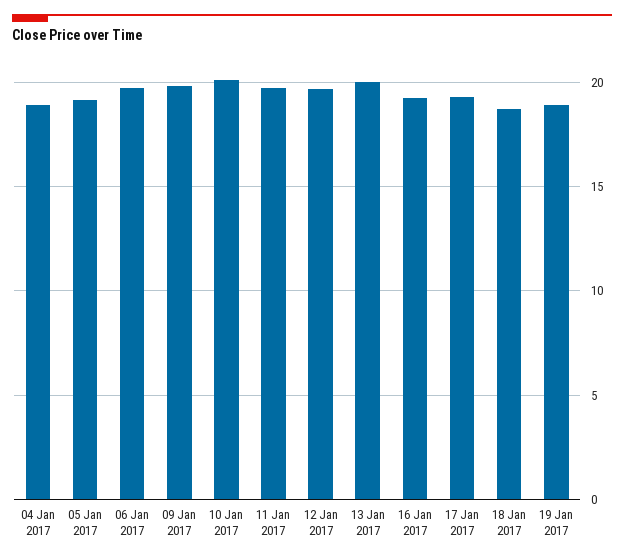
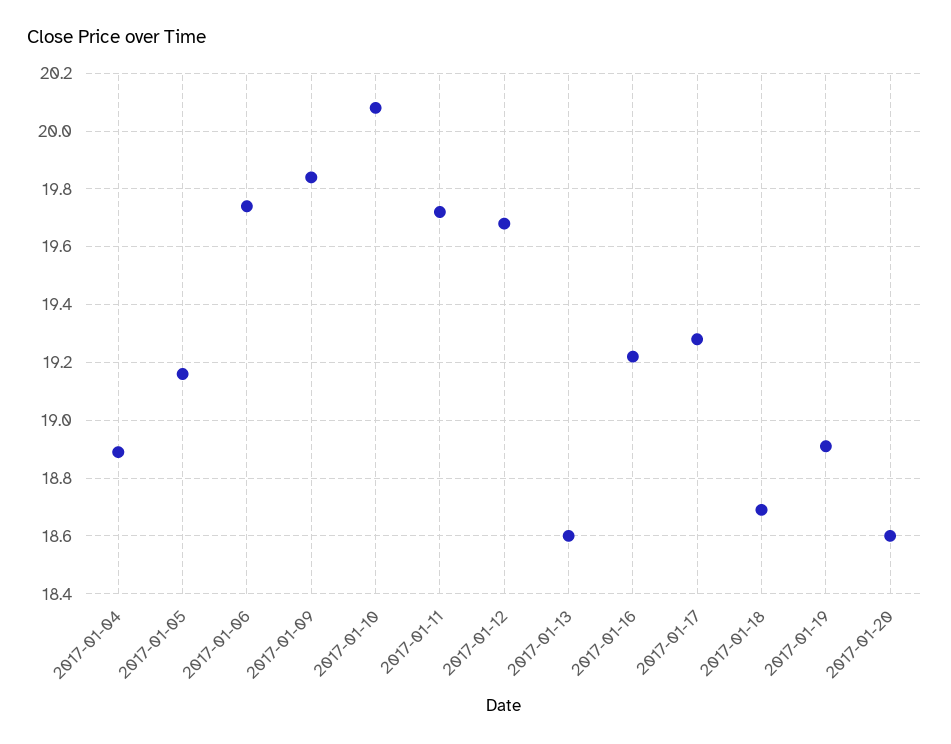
13 Jan 2017: 20 -> 18.6
2017-01-20: none -> 18.6

